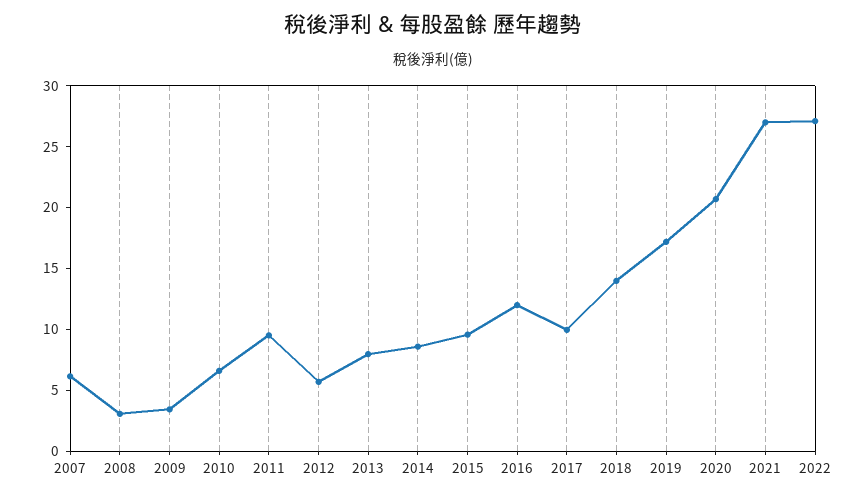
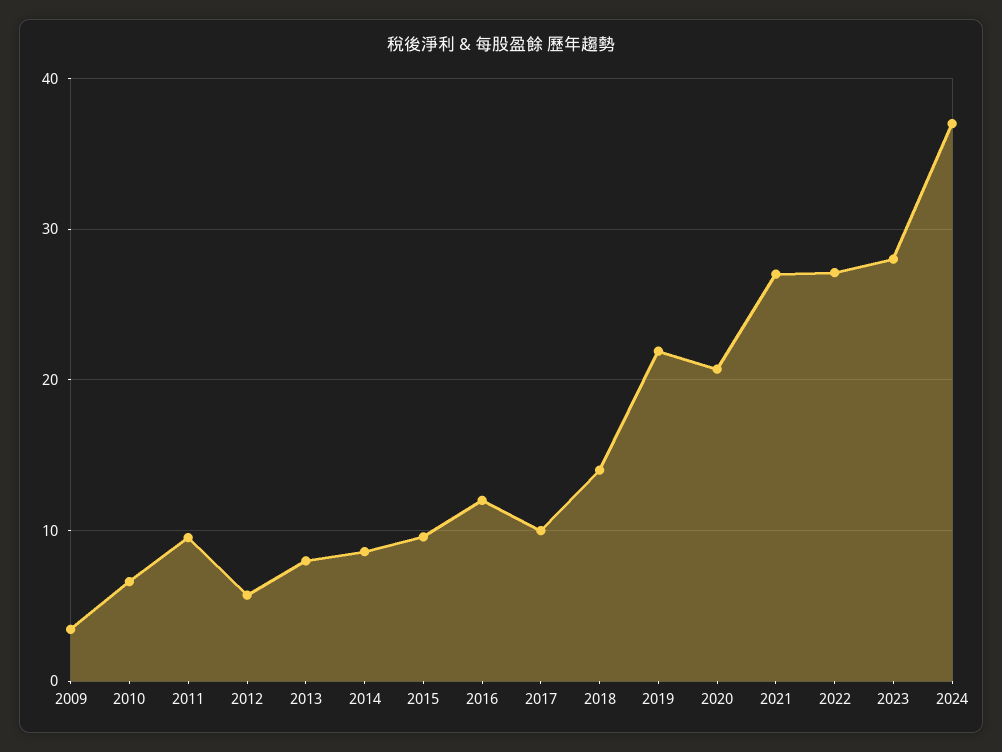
2007: 6 -> none
2008: 3 -> none
2019: 17 -> 22
2023: none -> 28
2024: none -> 37

